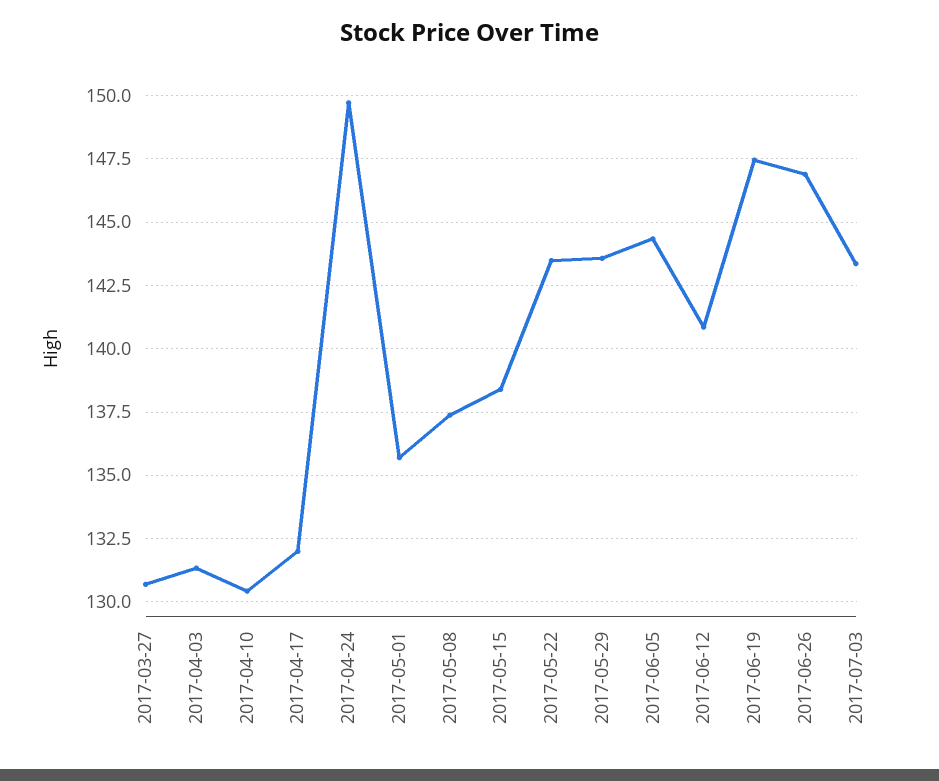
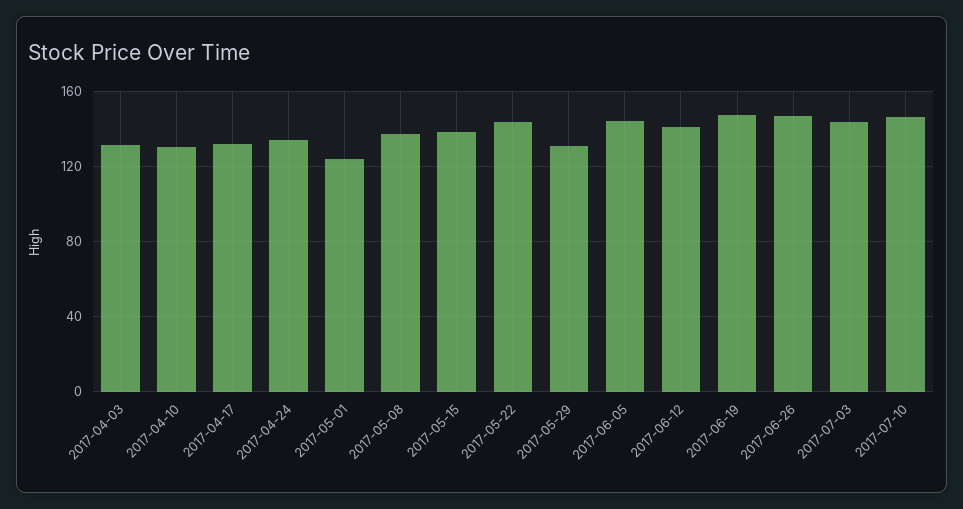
2017-03-27: 130.75 -> none
2017-04-24: 149.75 -> 135
2017-05-01: 135.75 -> 125
2017-05-29: 143.5 -> 130
2017-07-10: none -> 145

